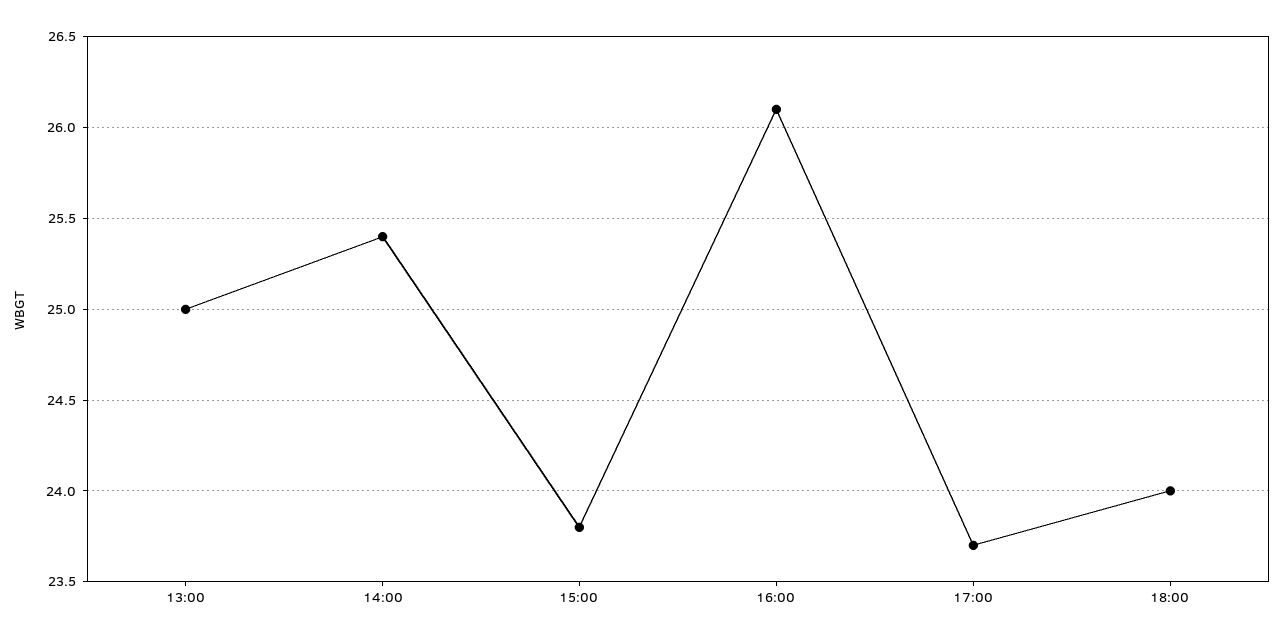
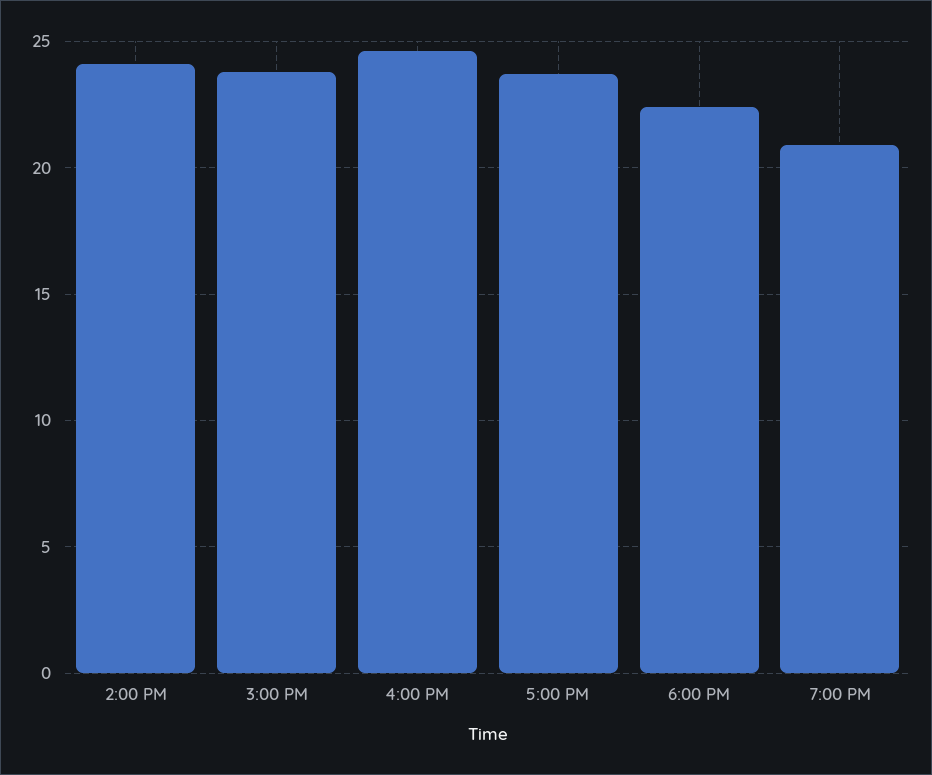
13:00: 25 -> none
14:00: 25.4 -> 24
16:00: 26.1 -> 24.5
18:00: 24 -> 22.5
7:00 PM: none -> 21

